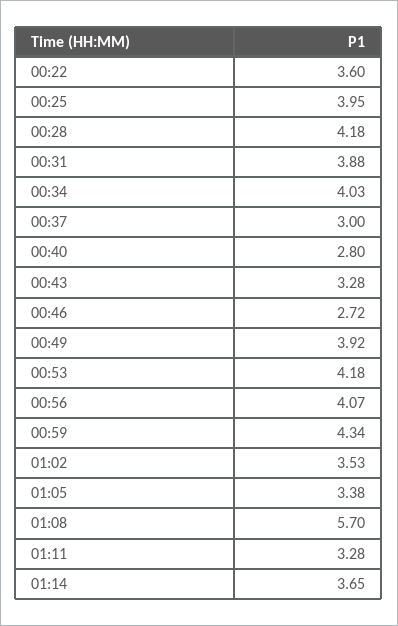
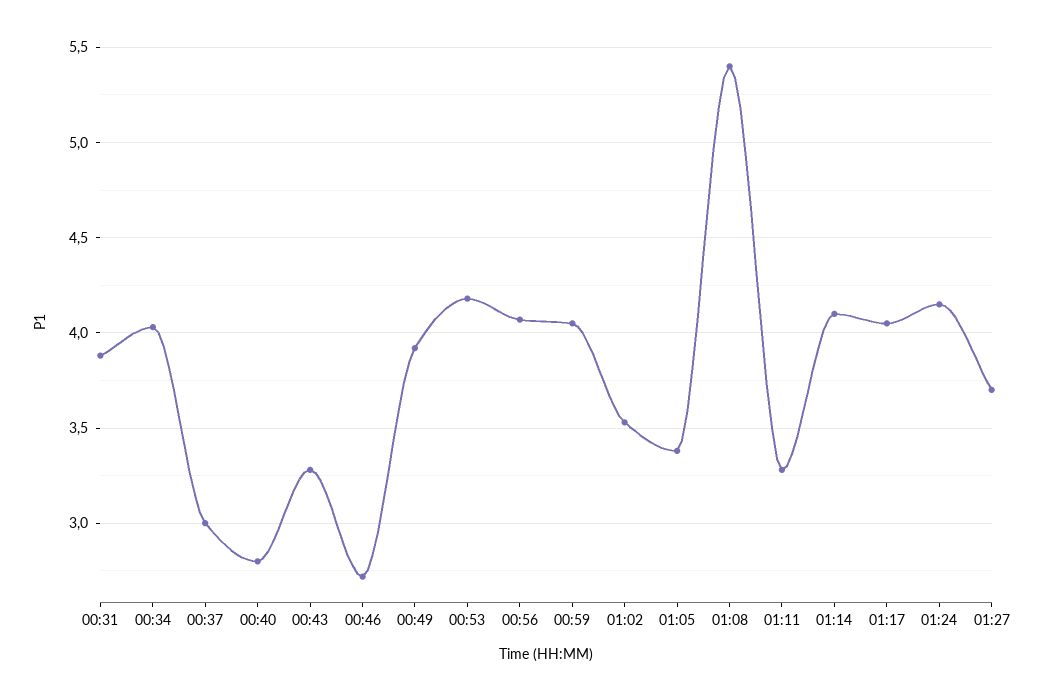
00:22: 3.6 -> none
00:25: 3.95 -> none
00:28: 4.18 -> none
00:59: 4.34 -> 4.05
01:08: 5.7 -> 5.4
01:14: 3.65 -> 4.1
01:17: none -> 4.05
01:24: none -> 4.15
01:27: none -> 3.7

